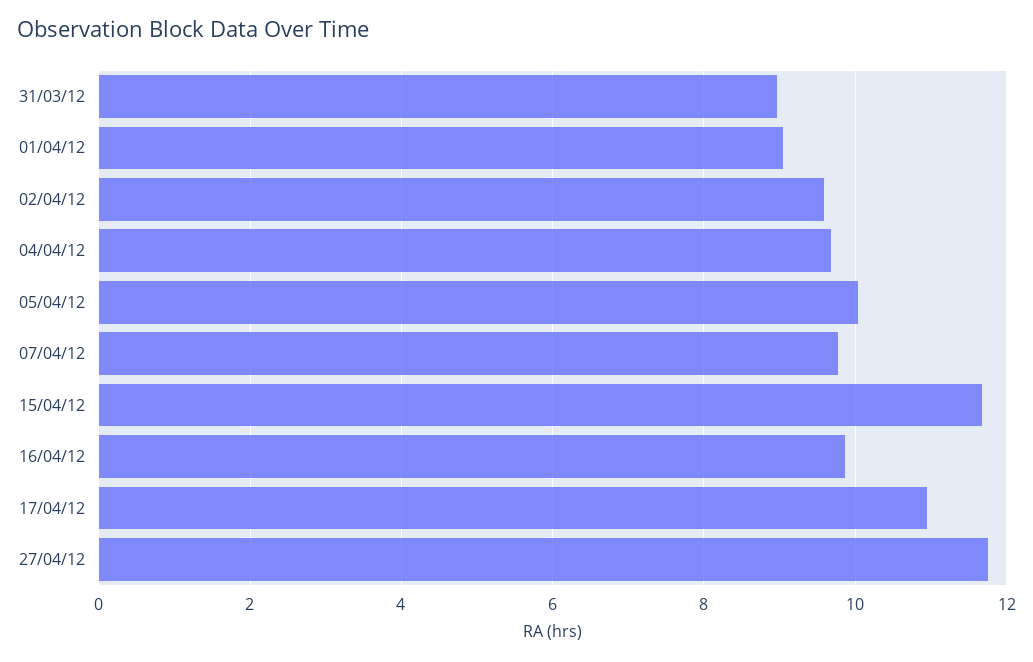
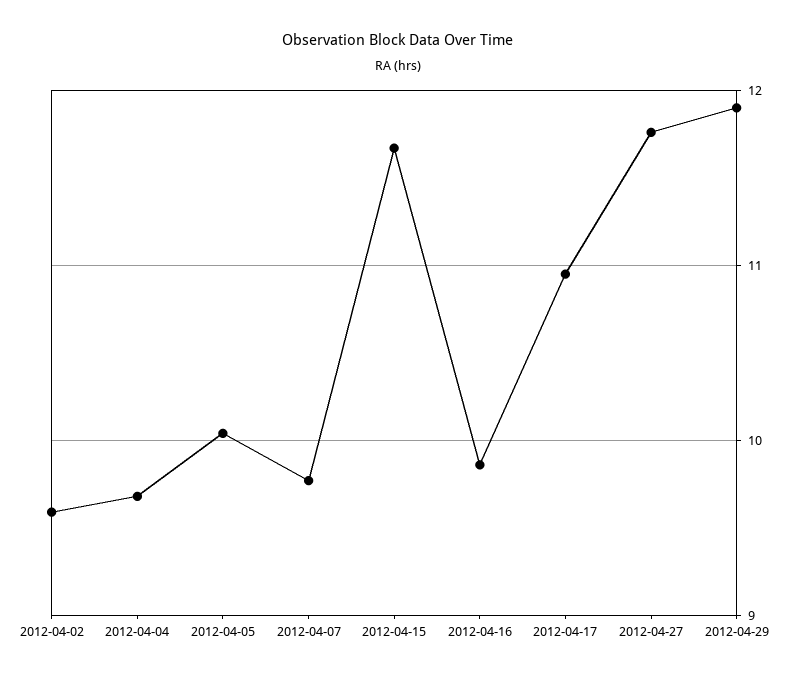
31/03/12: 9 -> none
01/04/12: 9 -> none
2012-04-29: none -> 11.9

